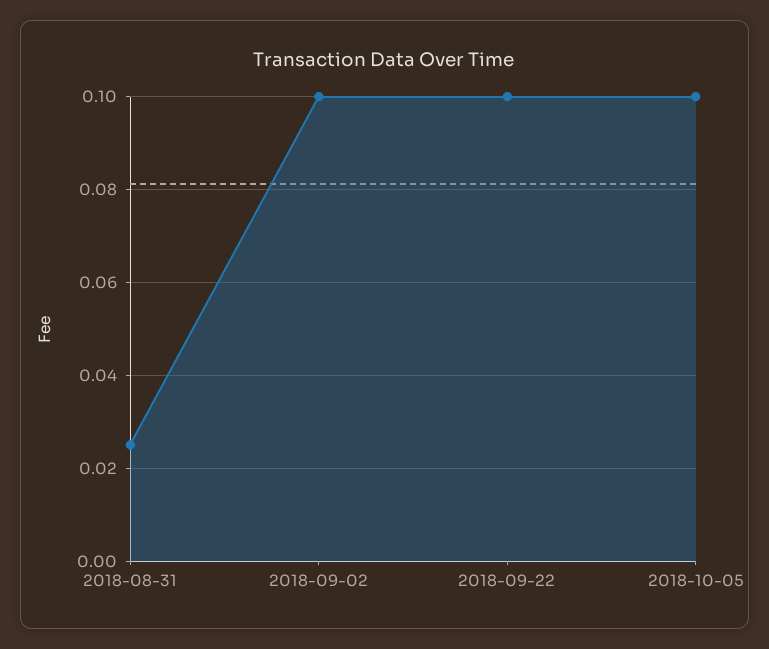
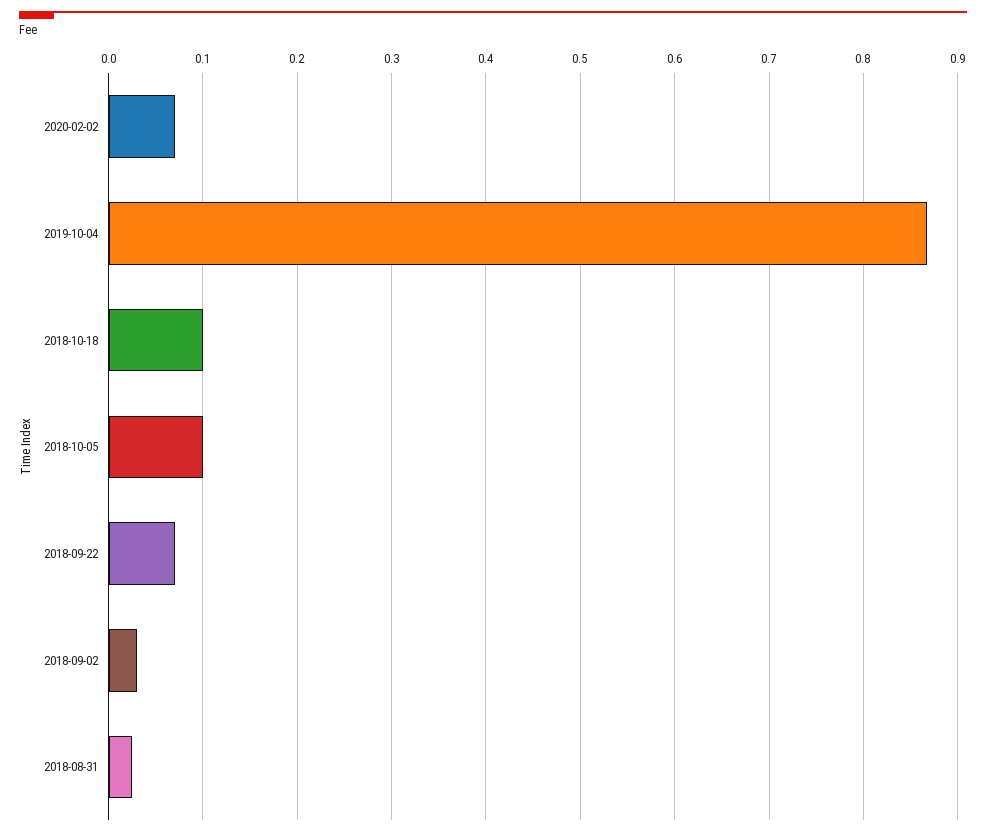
2018-09-02: 0.1 -> 0.03
2018-09-22: 0.1 -> 0.07
2020-02-02: none -> 0.07
2019-10-04: none -> 0.87
2018-10-18: none -> 0.1

